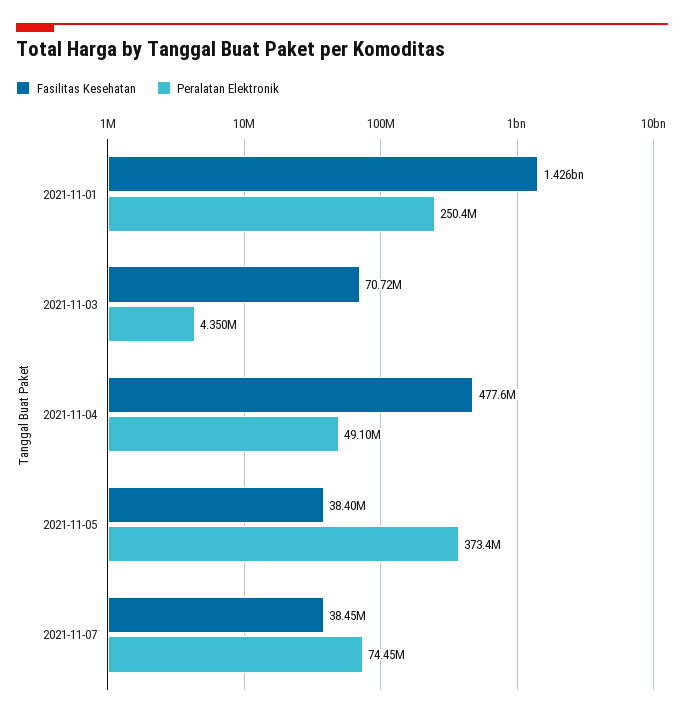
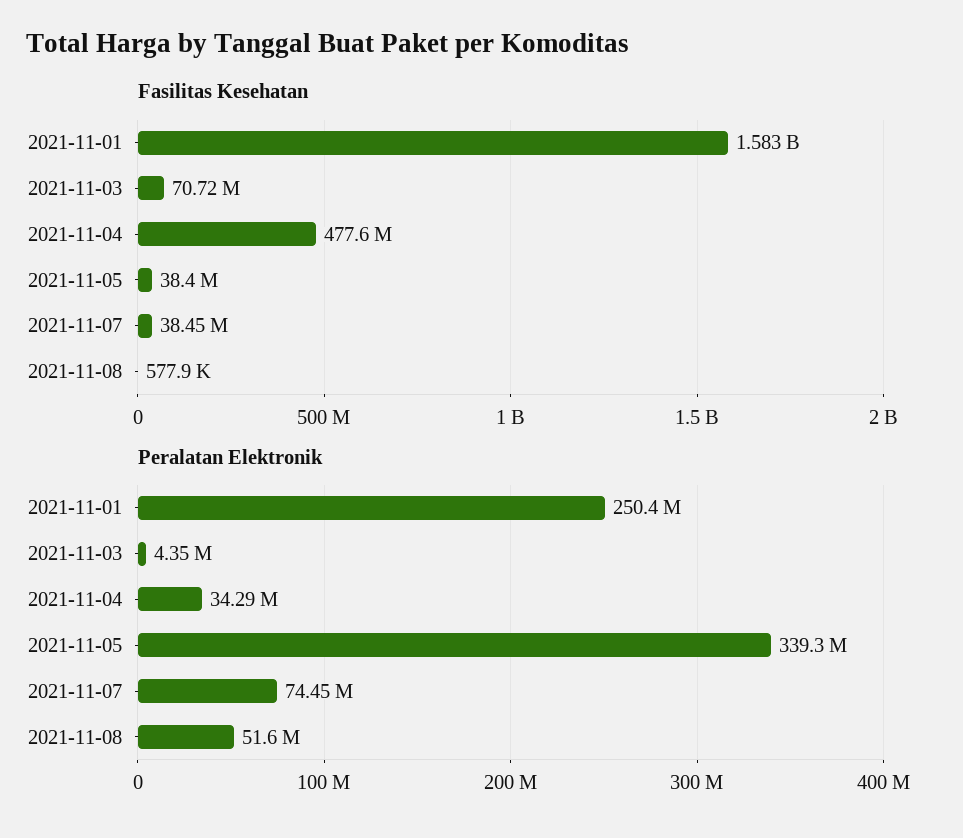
Fasilitas Kesehatan, 2021-11-01: 1426000000 -> 1583000000
Peralatan Elektronik, 2021-11-04: 49100000 -> 34290000
Peralatan Elektronik, 2021-11-05: 373400000 -> 339300000
Fasilitas Kesehatan, 2021-11-08: none -> 577900
Peralatan Elektronik, 2021-11-08: none -> 51600000

